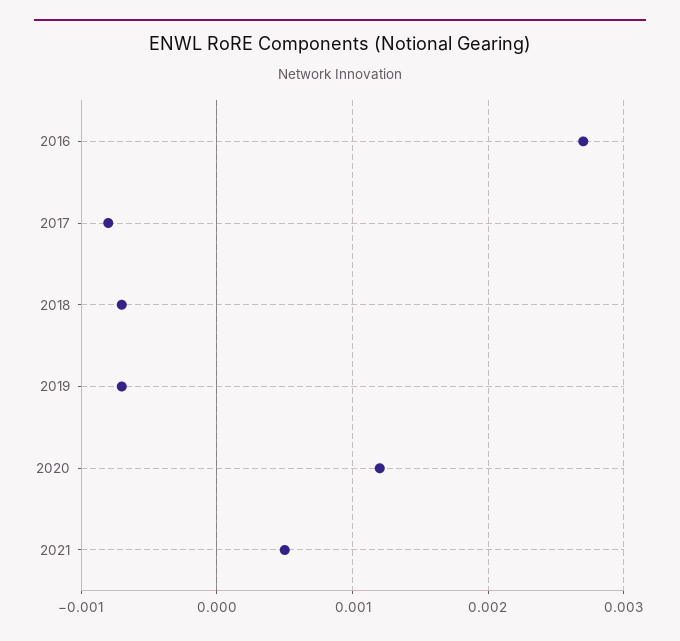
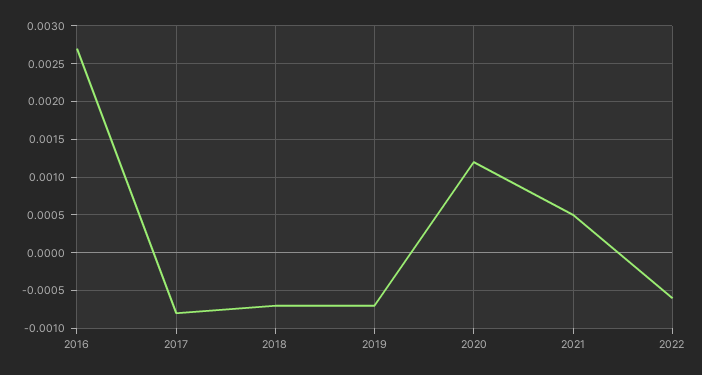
2022: none -> -0.0006

